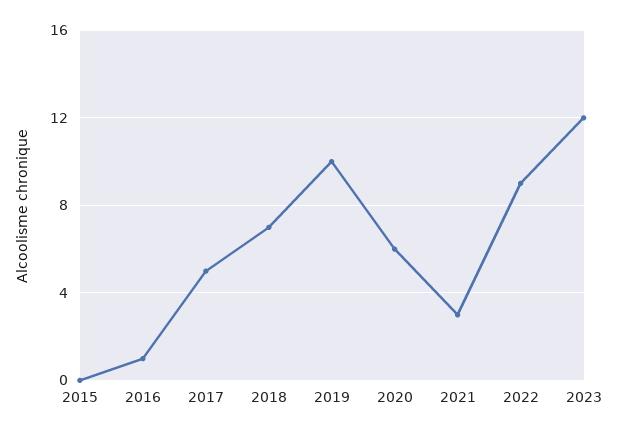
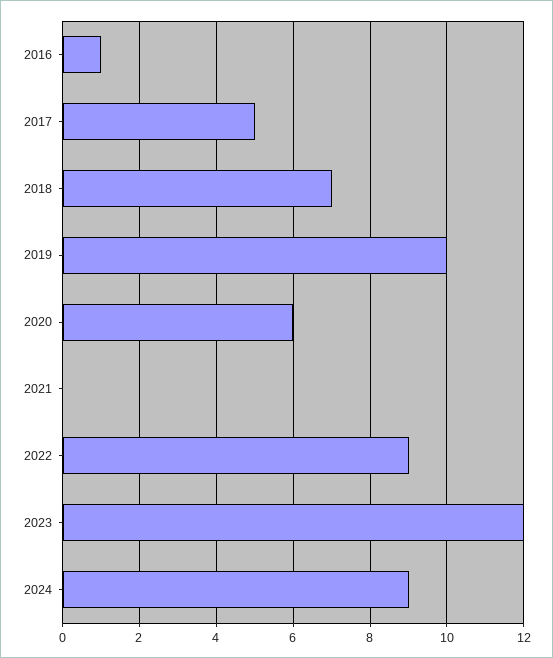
2015: 0 -> none
2021: 3 -> 0
2024: none -> 9

